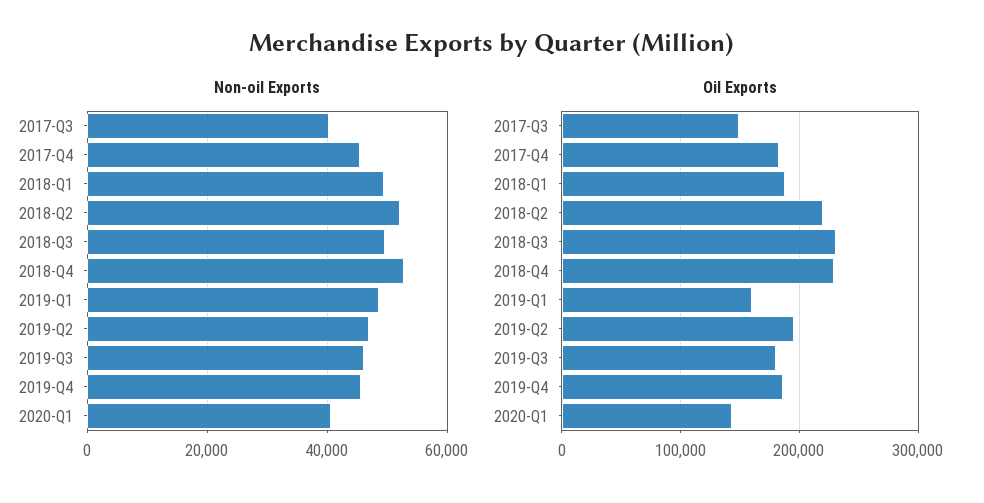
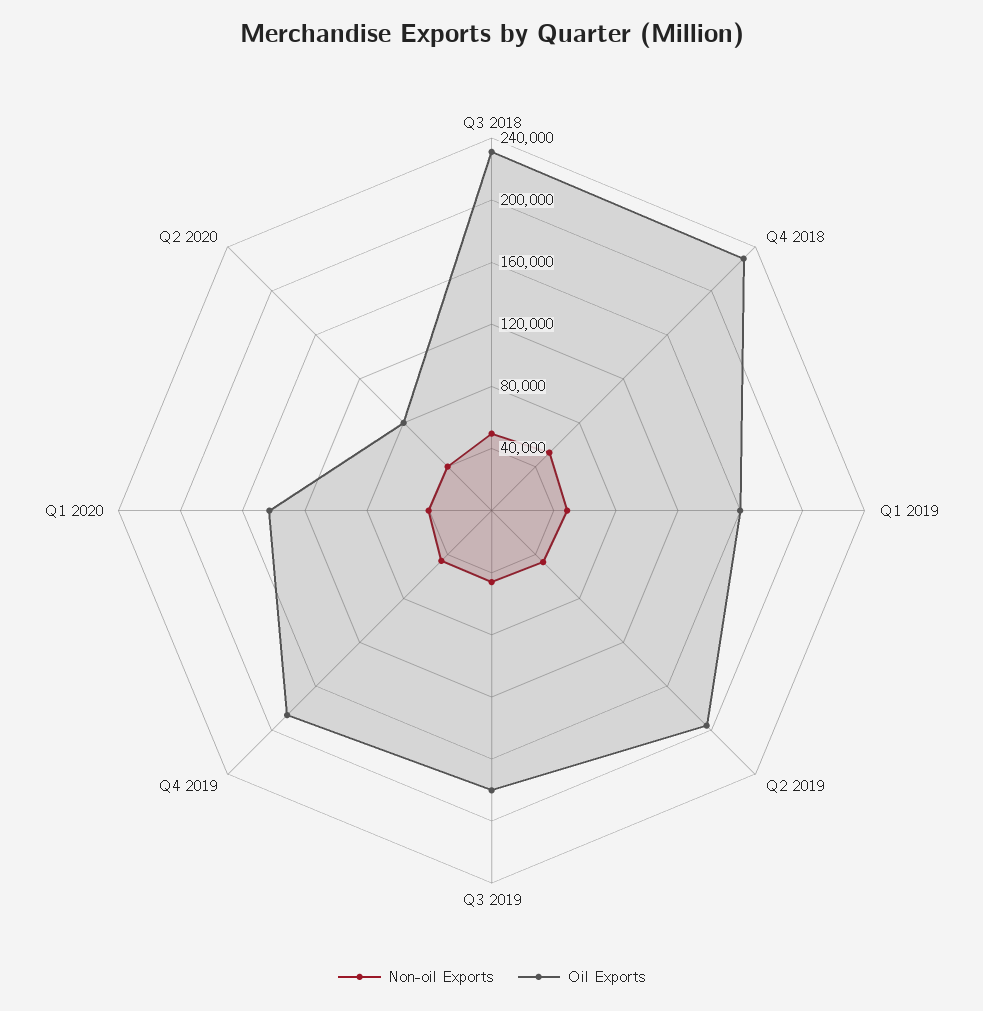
Non-oil Exports, 2017-Q3: 40000 -> none
Non-oil Exports, 2017-Q4: 46000 -> none
Non-oil Exports, 2018-Q1: 50000 -> none
Non-oil Exports, 2018-Q2: 52000 -> none
Oil Exports, 2017-Q3: 150000 -> none
Oil Exports, 2017-Q4: 180000 -> none
Oil Exports, 2018-Q1: 190000 -> none
Oil Exports, 2018-Q2: 220000 -> none
Non-oil Exports, Q2 2020: none -> 40000
Oil Exports, Q2 2020: none -> 80000

